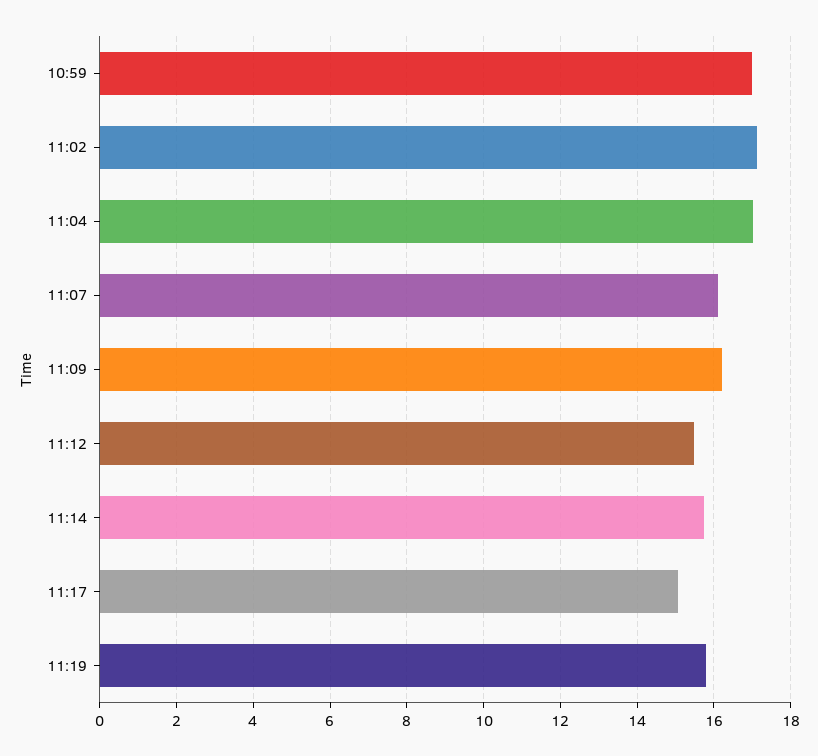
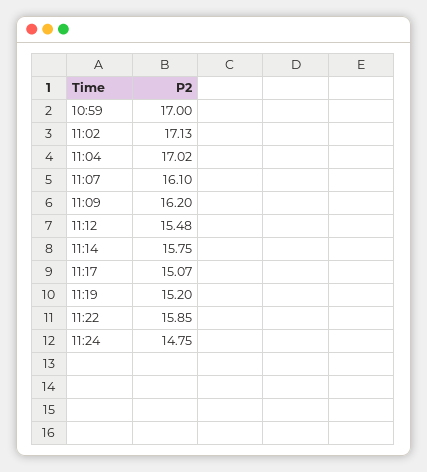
11:19: 15.8 -> 15.2
11:22: none -> 15.85
11:24: none -> 14.75

